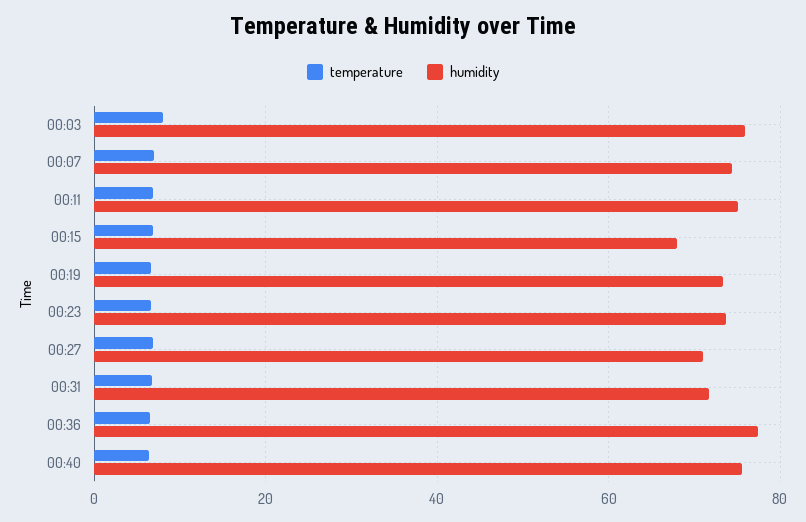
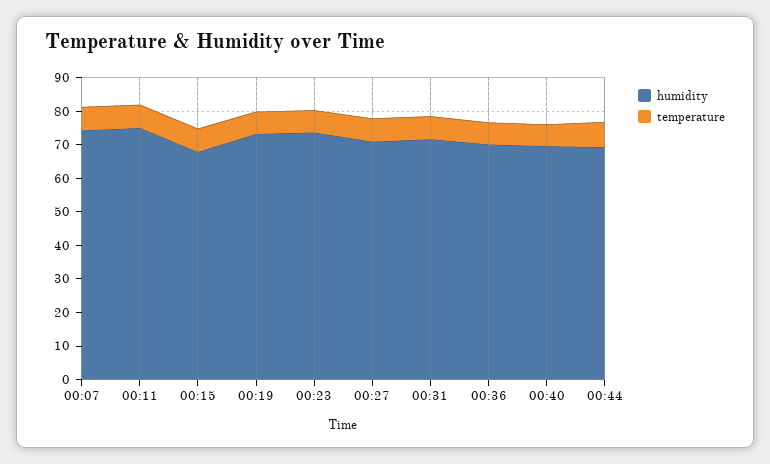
temperature, 00:03: 8 -> none
humidity, 00:03: 76 -> none
humidity, 00:36: 78 -> 70
humidity, 00:40: 76 -> 70
humidity, 00:44: none -> 70
temperature, 00:44: none -> 7.5

